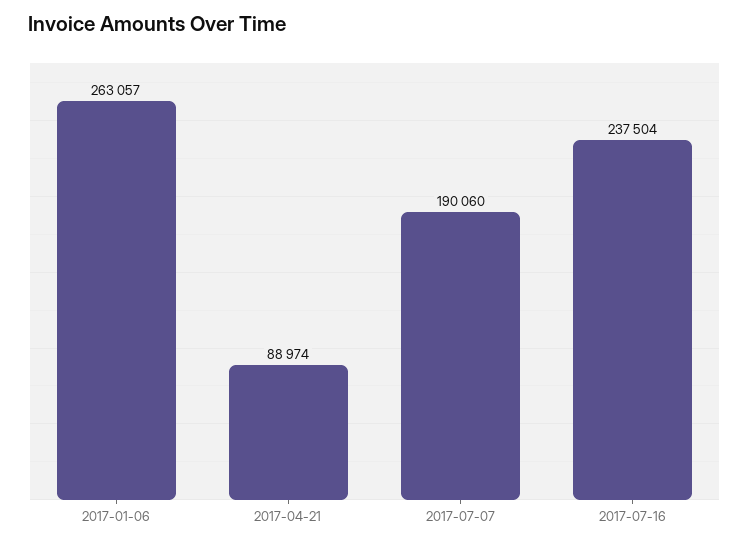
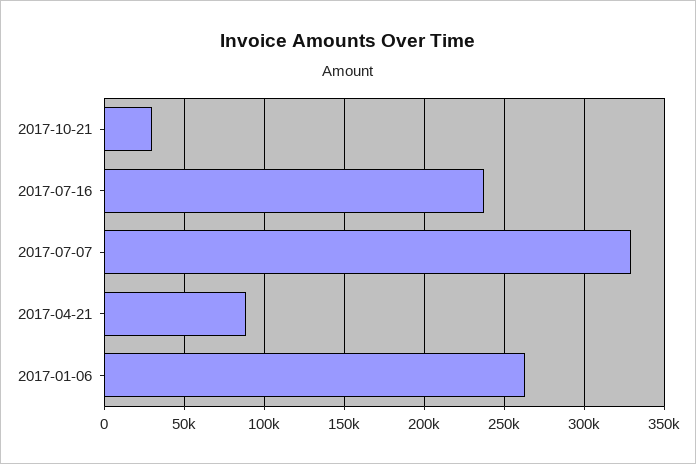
2017-07-07: 190060 -> 330000
2017-10-21: none -> 30000

